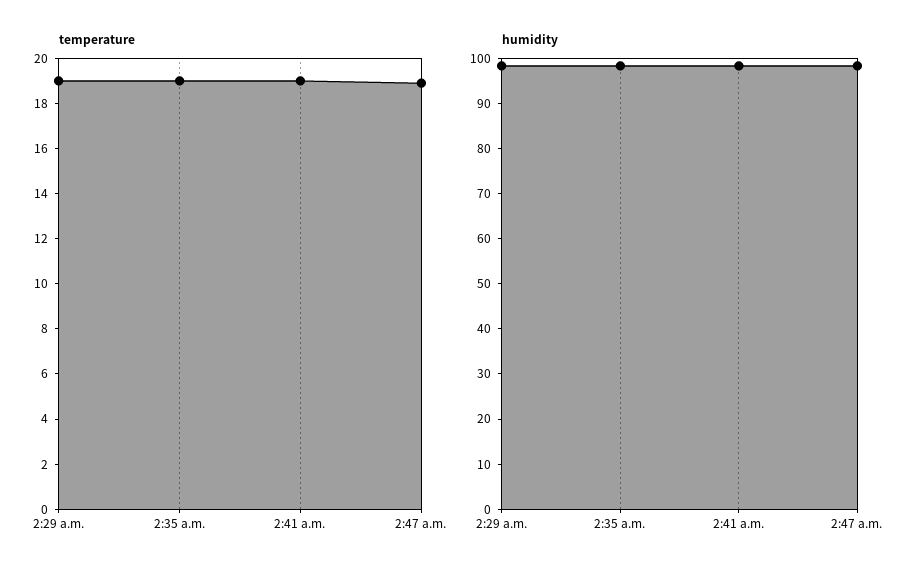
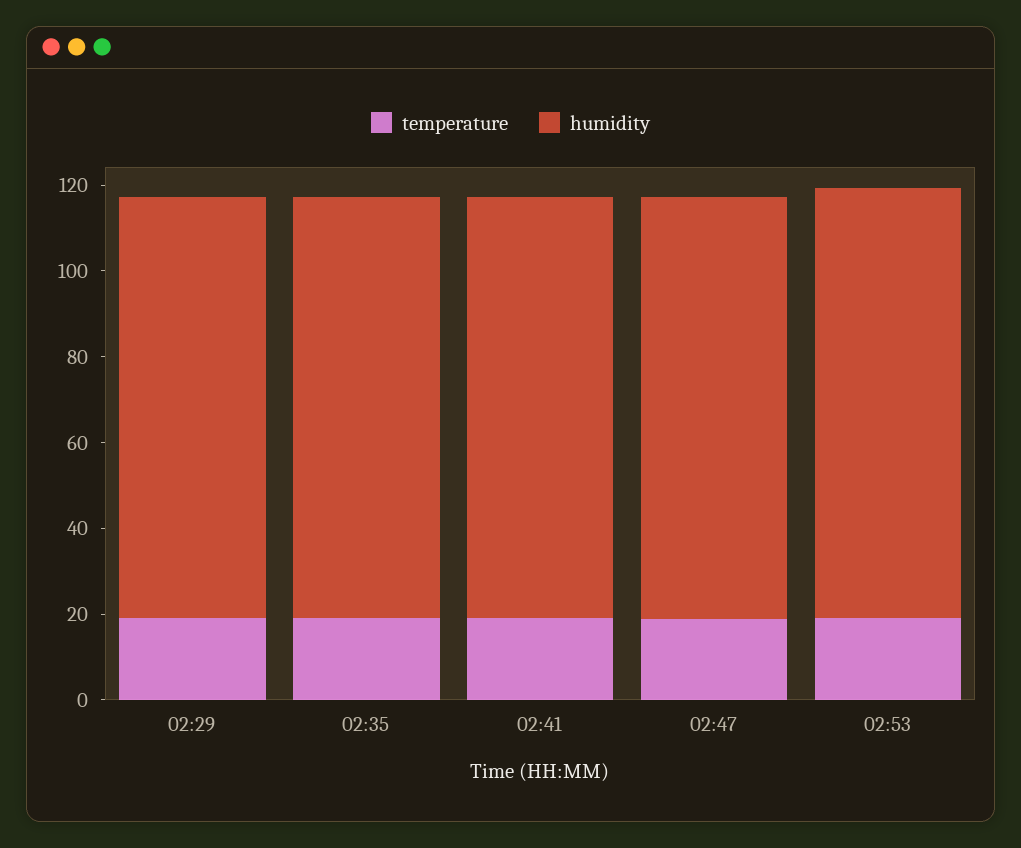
temperature, 02:53: none -> 20
humidity, 02:53: none -> 100

